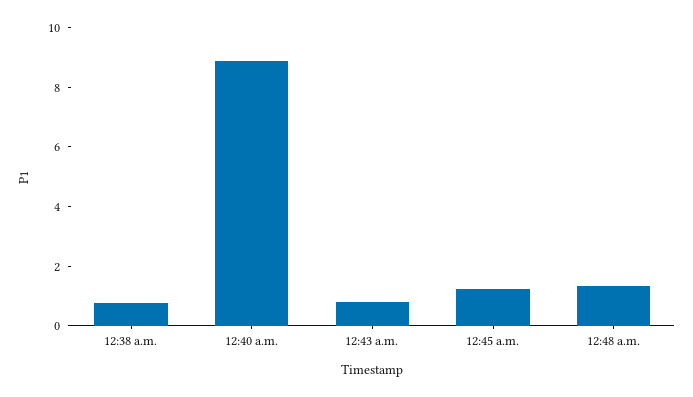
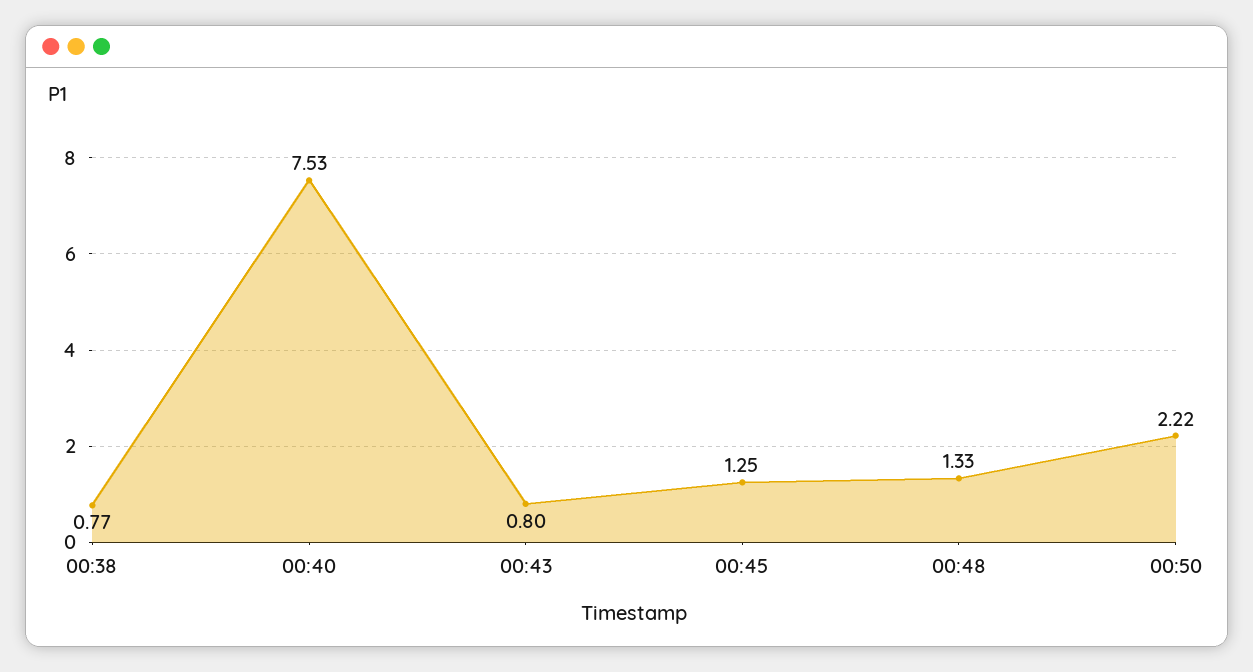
12:40 a.m.: 9 -> 7.53
00:50: none -> 2.22

